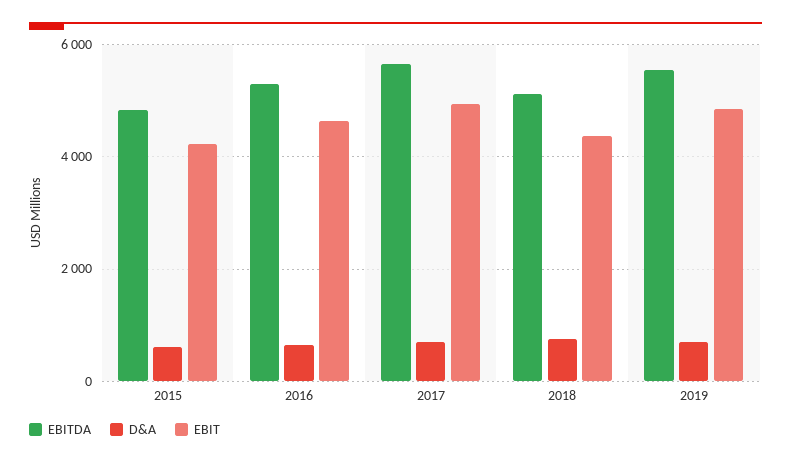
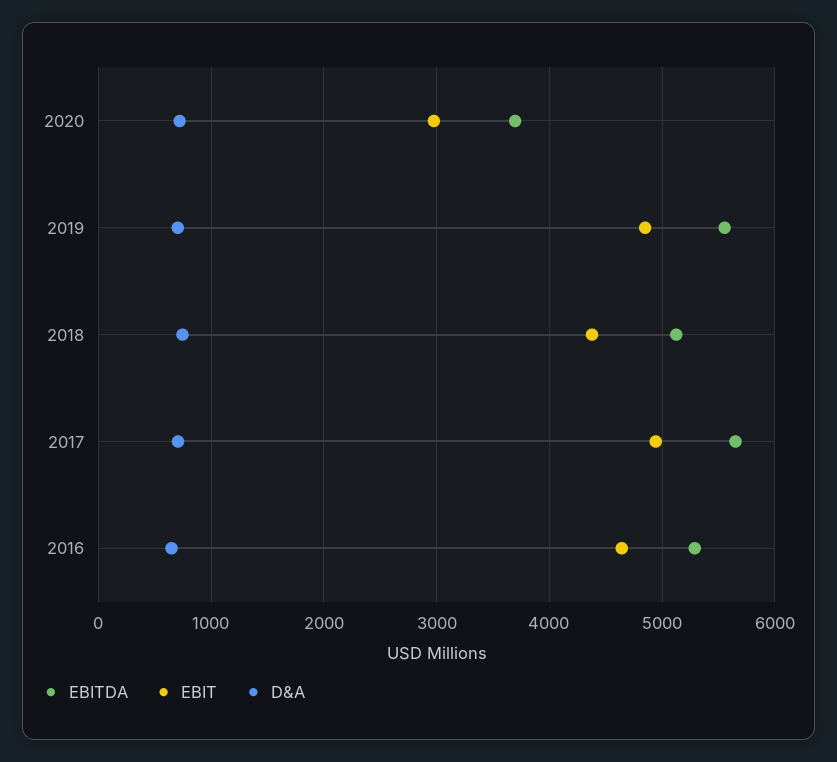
EBITDA, 2015: 4800 -> none
D&A, 2015: 600 -> none
EBIT, 2015: 4200 -> none
EBITDA, 2020: none -> 3700
EBIT, 2020: none -> 3000
D&A, 2020: none -> 700

